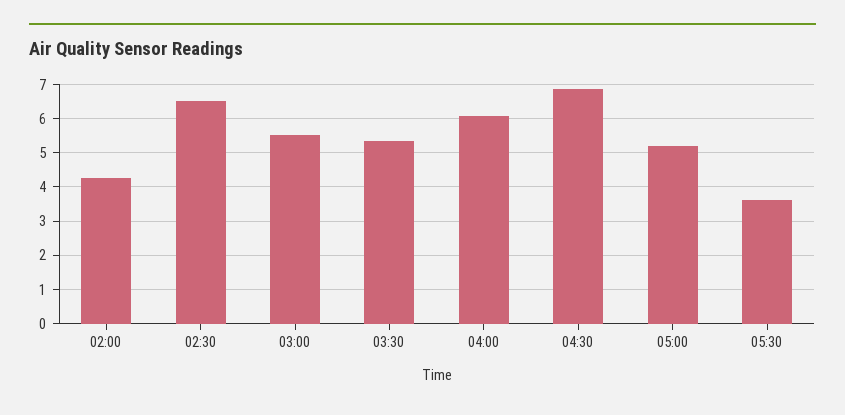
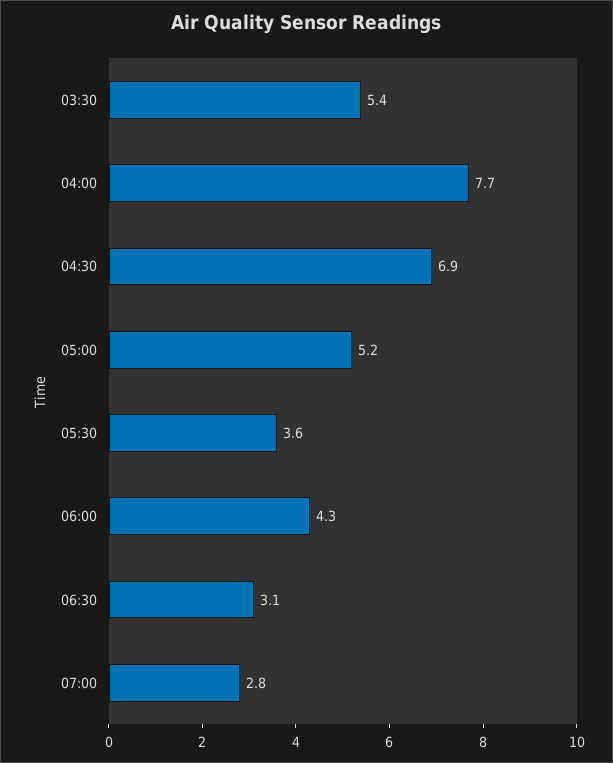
02:00: 4.2 -> none
02:30: 6.6 -> none
03:00: 5.6 -> none
04:00: 6 -> 7.7
06:00: none -> 4.3
06:30: none -> 3.1
07:00: none -> 2.8

